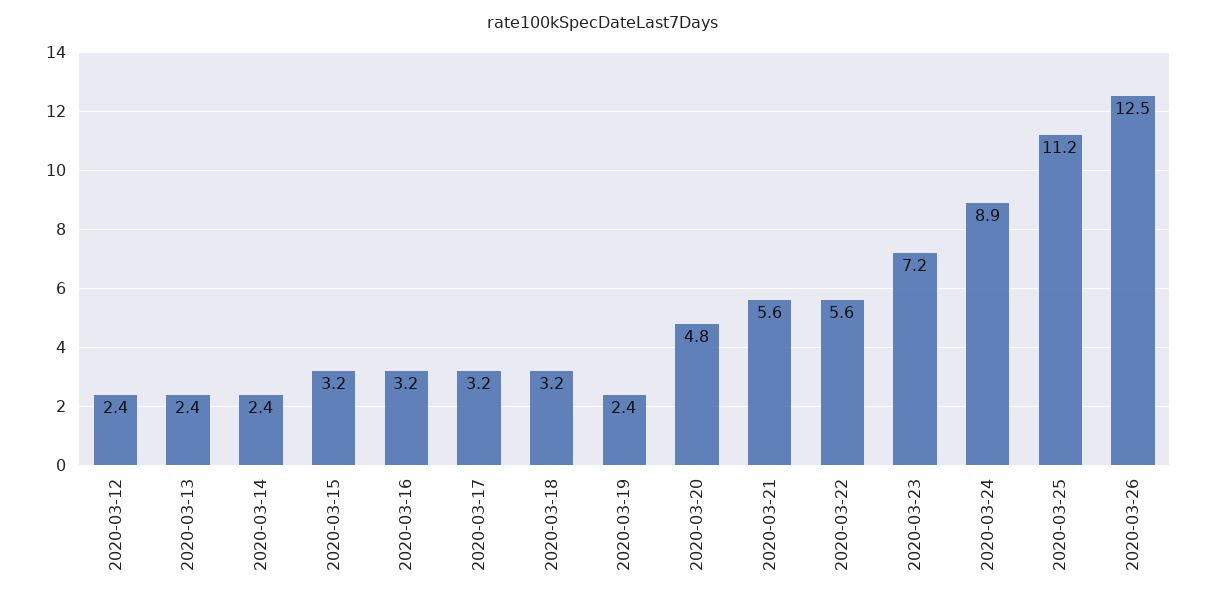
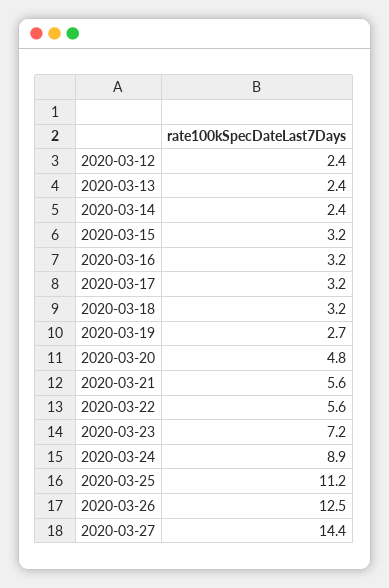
2020-03-19: 2.4 -> 2.7
2020-03-27: none -> 14.4

